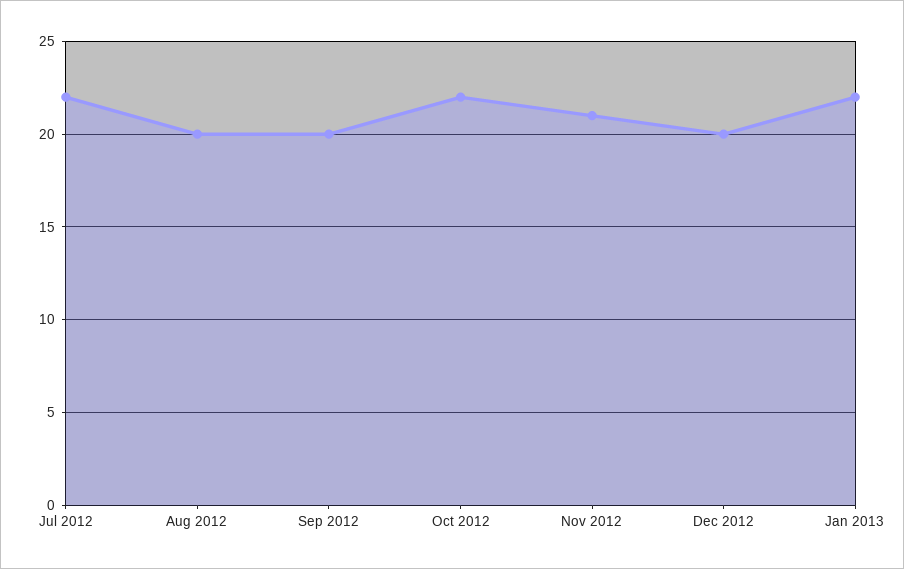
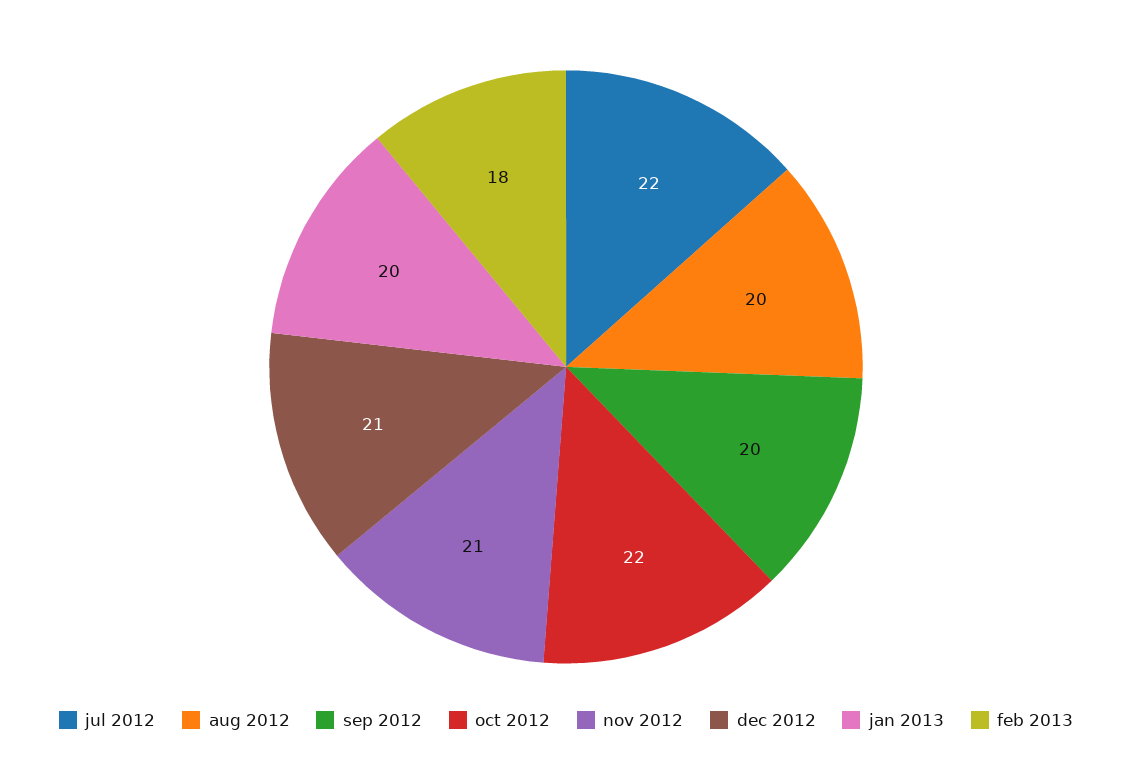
Dec 2012: 20 -> 21
Jan 2013: 22 -> 20
feb 2013: none -> 18

